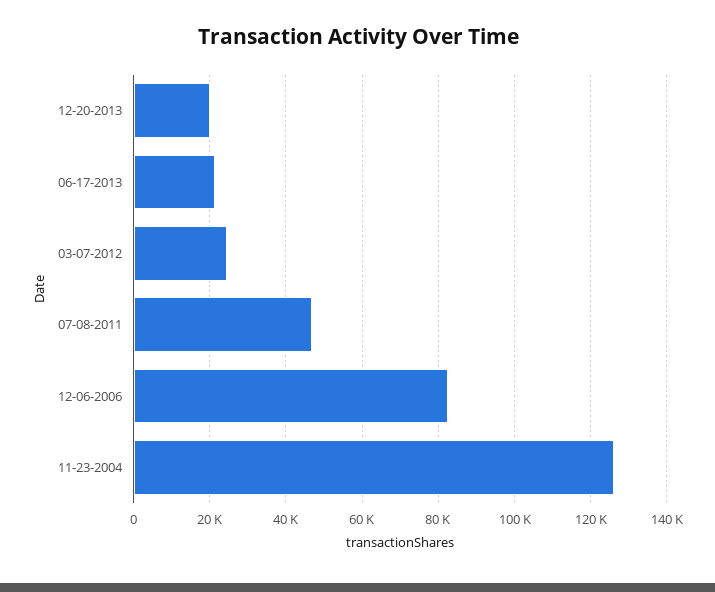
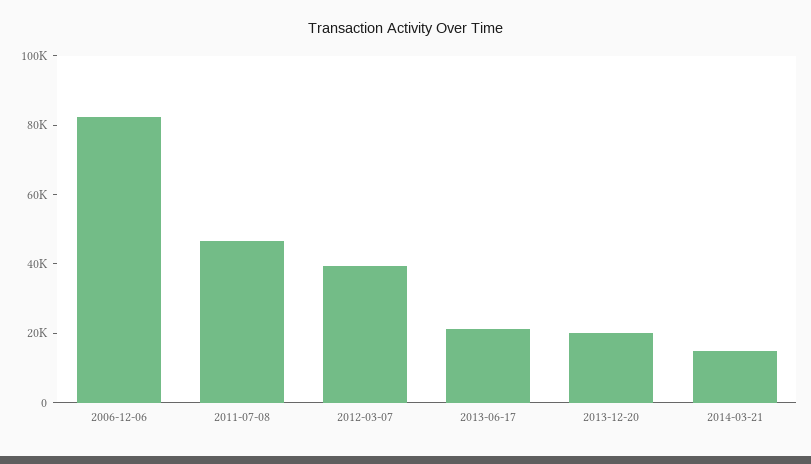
03-07-2012: 24000 -> 40000
11-23-2004: 126000 -> none
2014-03-21: none -> 15000

